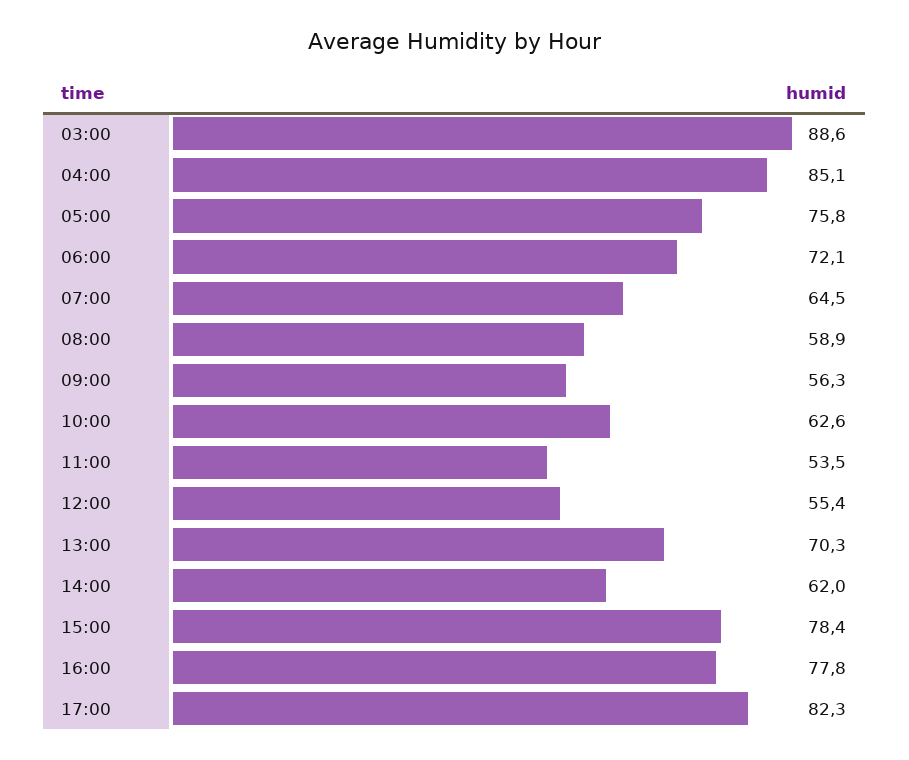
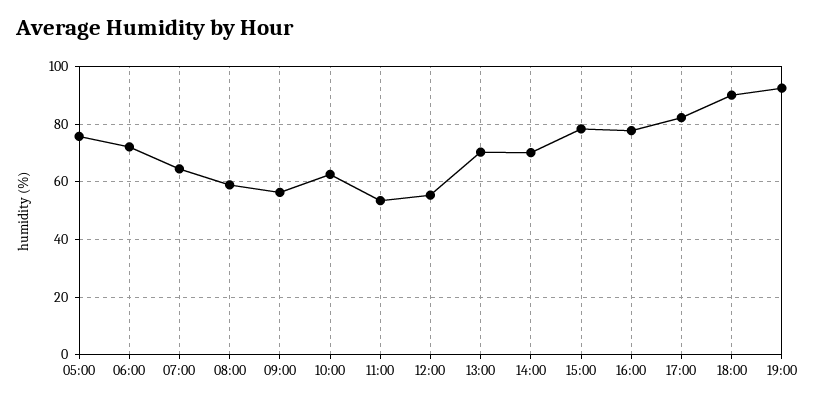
03:00: 88.6 -> none
04:00: 85.1 -> none
14:00: 62 -> 70
18:00: none -> 90
19:00: none -> 92.5

